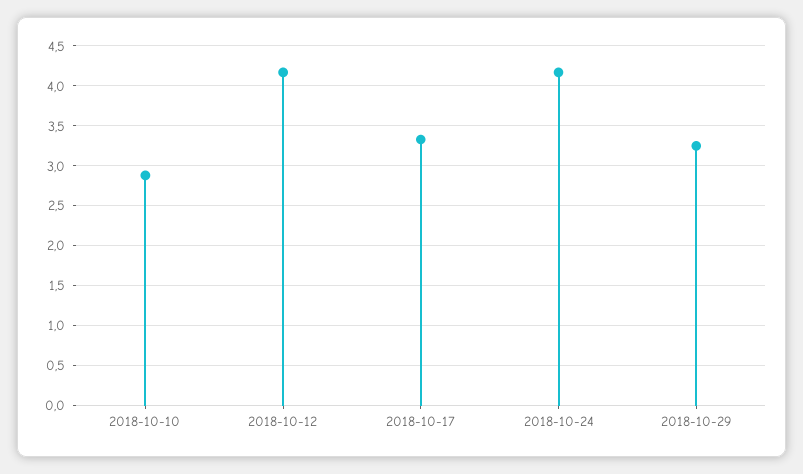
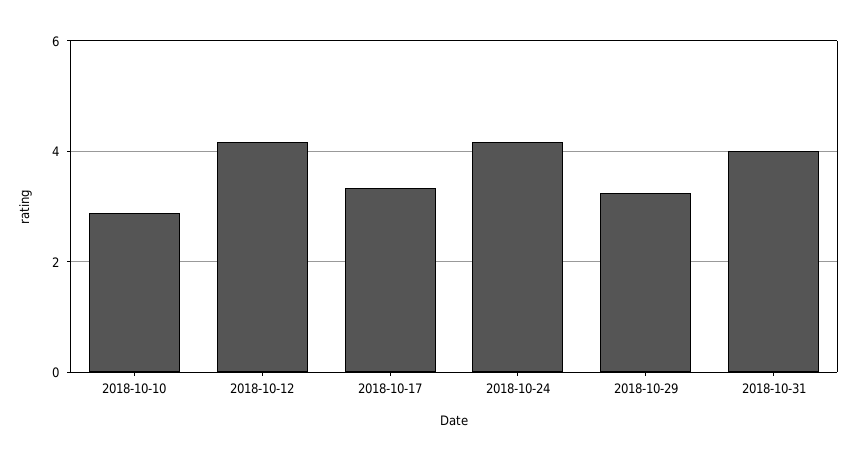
2018-10-31: none -> 4

